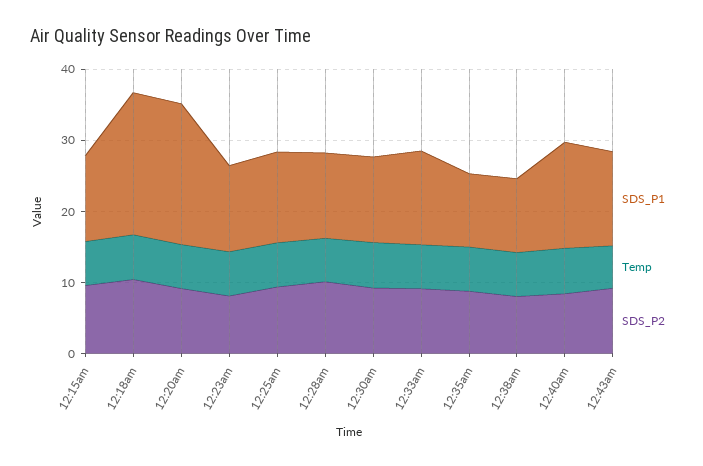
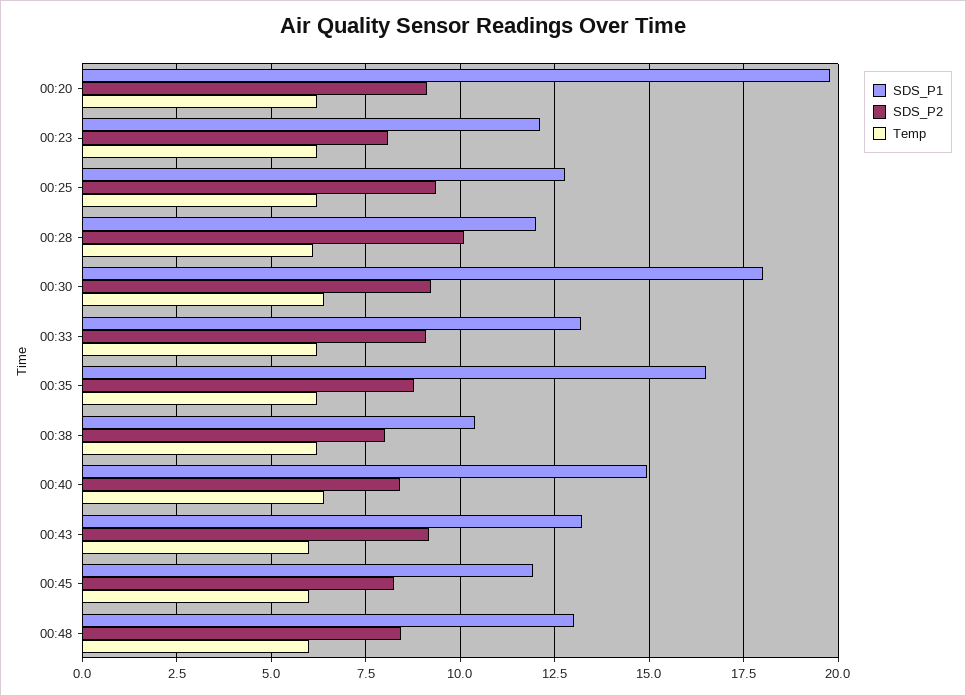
SDS_P1, 12:15am: 12 -> none
Temp, 12:15am: 6 -> none
SDS_P2, 12:15am: 10 -> none
SDS_P1, 12:18am: 20 -> none
Temp, 12:18am: 6 -> none
SDS_P2, 12:18am: 10 -> none
SDS_P1, 12:30am: 12 -> 18
SDS_P1, 12:35am: 10 -> 16.5
SDS_P1, 00:45: none -> 12
SDS_P2, 00:45: none -> 8.25
Temp, 00:45: none -> 6
SDS_P1, 00:48: none -> 13
SDS_P2, 00:48: none -> 8.5
Temp, 00:48: none -> 6

